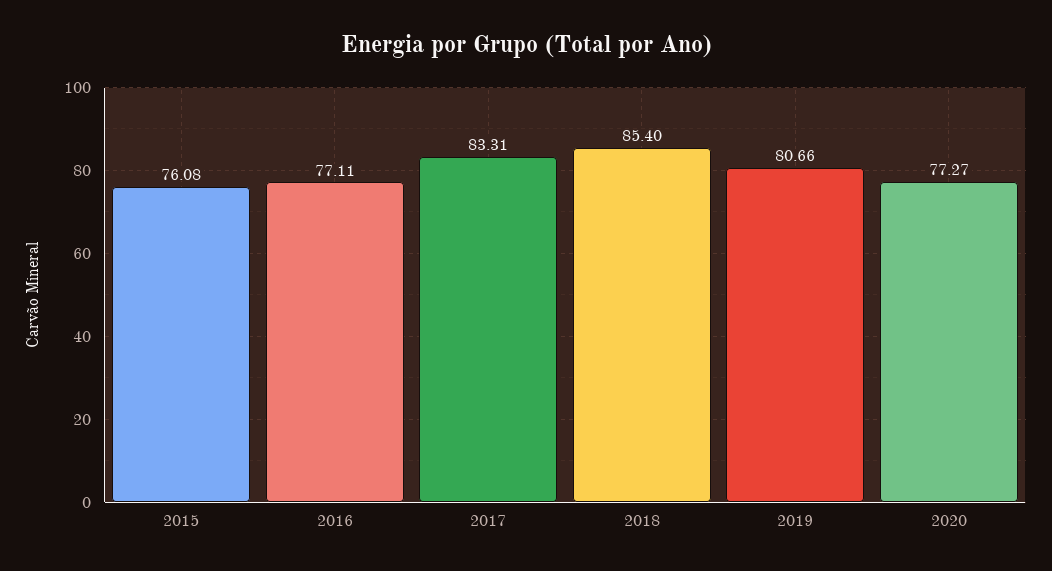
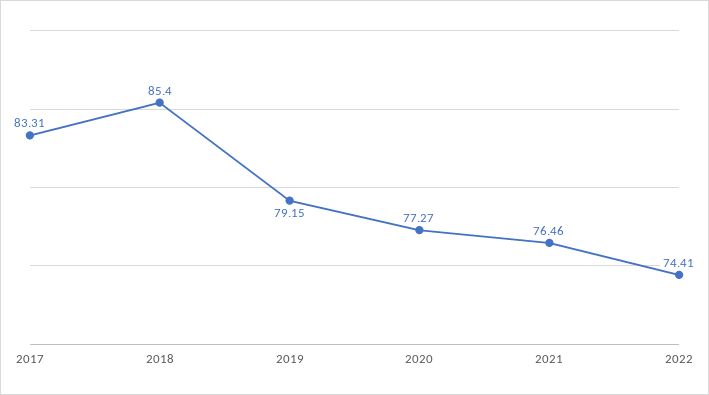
2015: 76.08 -> none
2016: 77.11 -> none
2019: 80.66 -> 79.15
2021: none -> 76.46
2022: none -> 74.41

